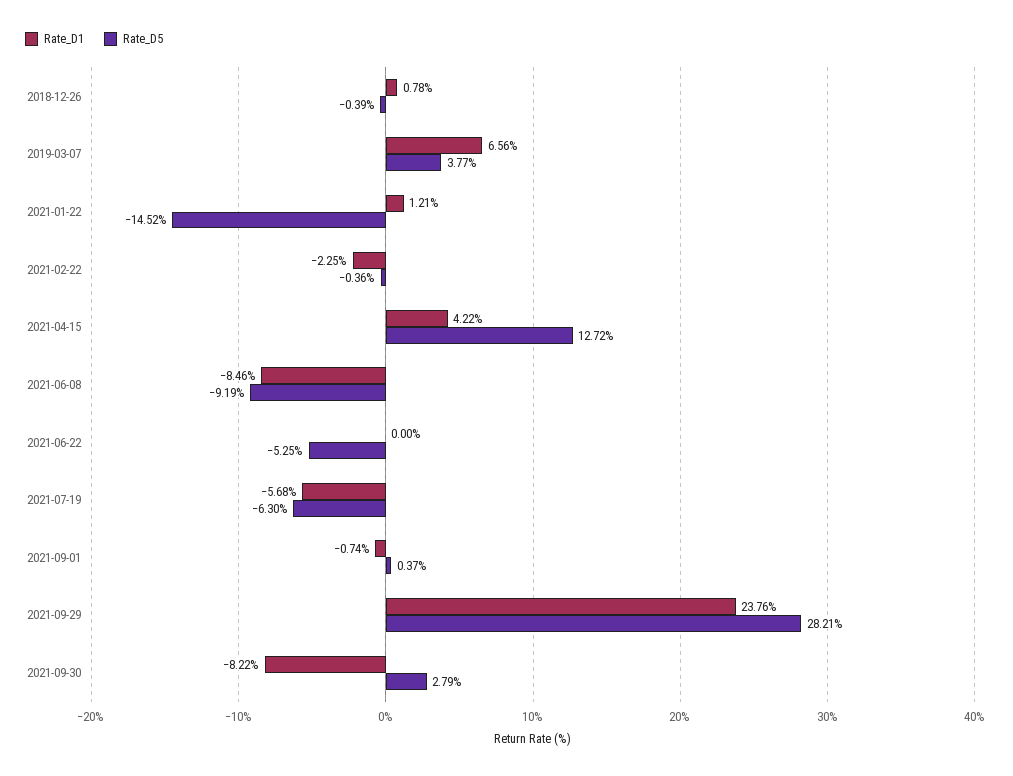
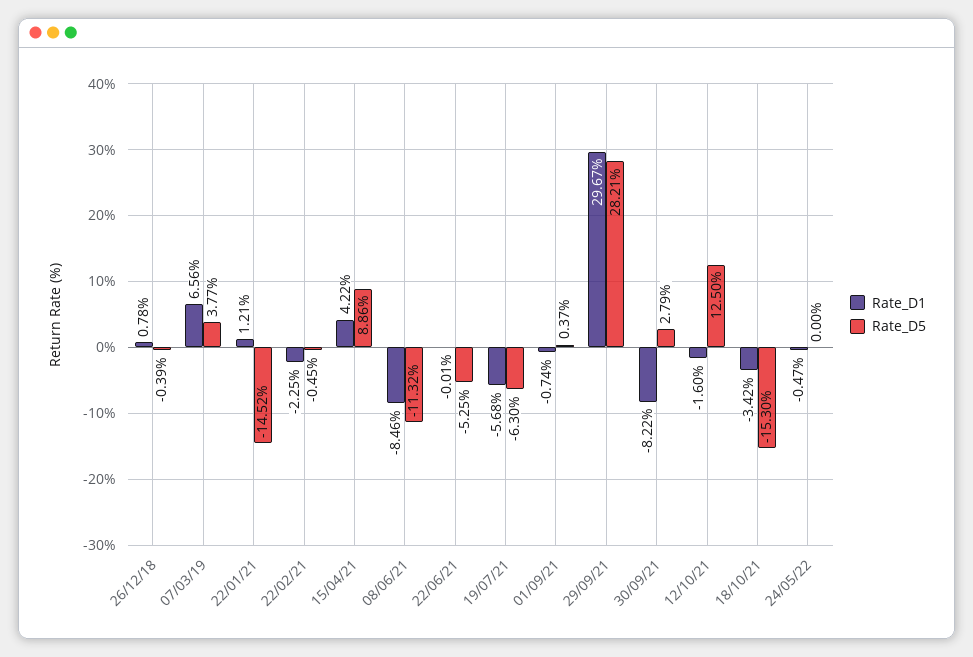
Rate_D5, 2021-02-22: -0.36 -> -0.45
Rate_D5, 2021-04-15: 12.72 -> 8.86
Rate_D5, 2021-06-08: -9.19 -> -11.32
Rate_D1, 2021-06-22: 0 -> -0.01
Rate_D1, 2021-09-29: 23.76 -> 29.67
Rate_D1, 12/10/21: none -> -1.6
Rate_D5, 12/10/21: none -> 12.5
Rate_D1, 18/10/21: none -> -3.42
Rate_D5, 18/10/21: none -> -15.3
Rate_D1, 24/05/22: none -> -0.47
Rate_D5, 24/05/22: none -> 0

